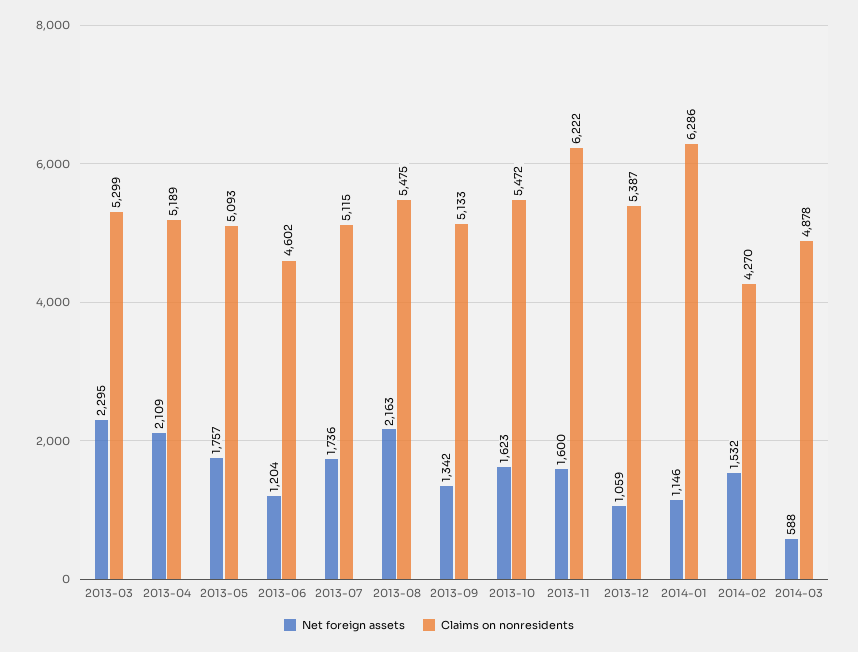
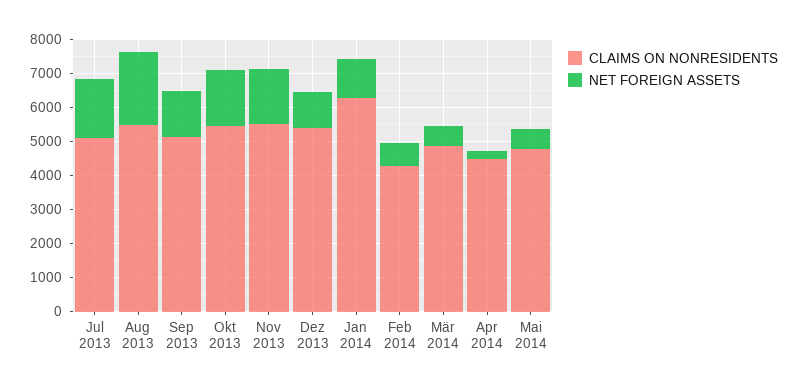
Net foreign assets, 2013-03: 2295 -> none
Claims on nonresidents, 2013-03: 5299 -> none
Net foreign assets, 2013-04: 2109 -> none
Claims on nonresidents, 2013-04: 5189 -> none
Net foreign assets, 2013-05: 1757 -> none
Claims on nonresidents, 2013-05: 5093 -> none
Net foreign assets, 2013-06: 1204 -> none
Claims on nonresidents, 2013-06: 4602 -> none
Claims on nonresidents, 2013-11: 6222 -> 5500
Net foreign assets, 2014-02: 1532 -> 750
Claims on nonresidents, Apr 2014: none -> 4500
Net foreign assets, Apr 2014: none -> 250
Claims on nonresidents, Mai 2014: none -> 4750
Net foreign assets, Mai 2014: none -> 500

